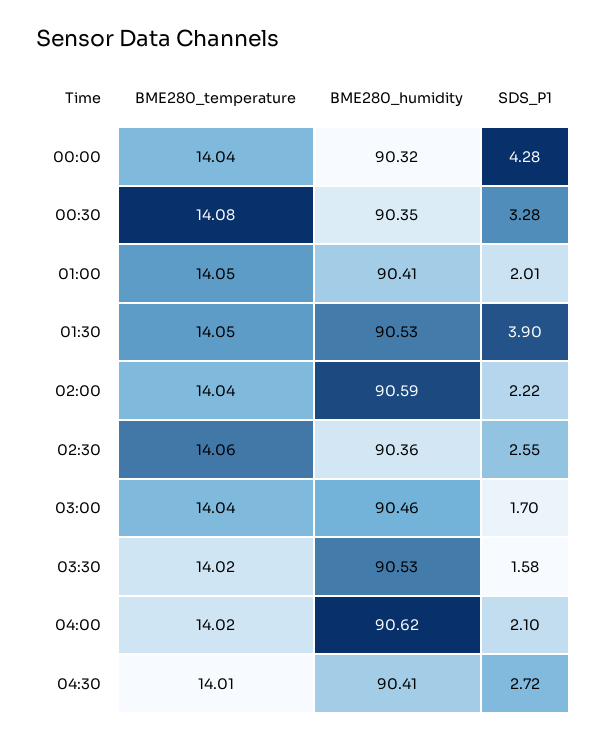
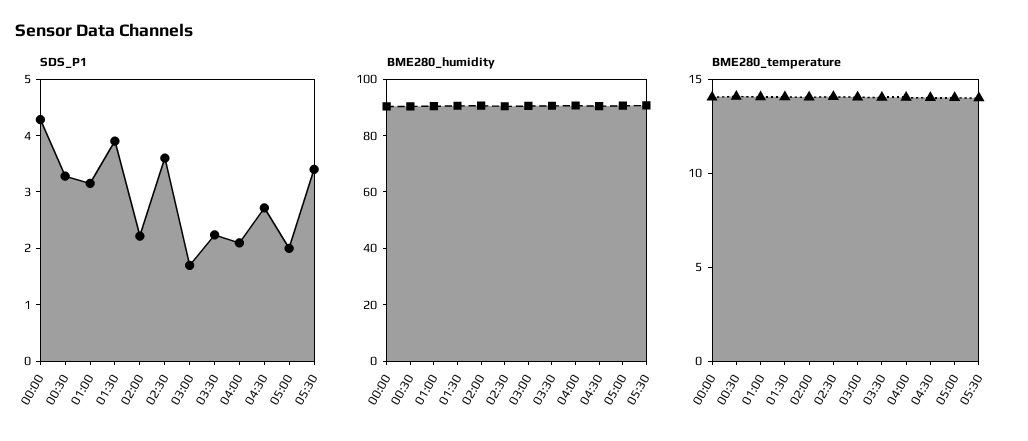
SDS_P1, 01:00: 2.01 -> 3.2
SDS_P1, 02:30: 2.55 -> 3.6
SDS_P1, 03:30: 1.58 -> 2.2
SDS_P1, 05:00: none -> 2
SDS_P1, 05:30: none -> 3.4
BME280_humidity, 05:00: none -> 90
BME280_humidity, 05:30: none -> 90
BME280_temperature, 05:00: none -> 14
BME280_temperature, 05:30: none -> 14

